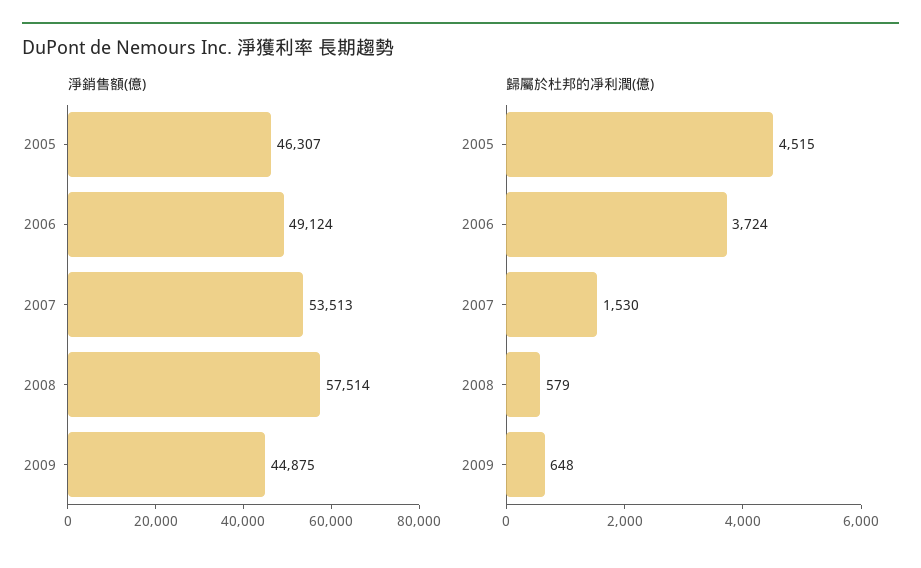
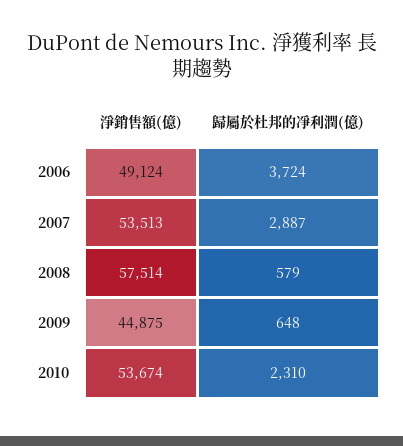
淨銷售額(億), 2005: 46307 -> none
歸屬於杜邦的凈利潤(億), 2005: 4515 -> none
歸屬於杜邦的凈利潤(億), 2007: 1530 -> 2887
淨銷售額(億), 2010: none -> 53674
歸屬於杜邦的凈利潤(億), 2010: none -> 2310

